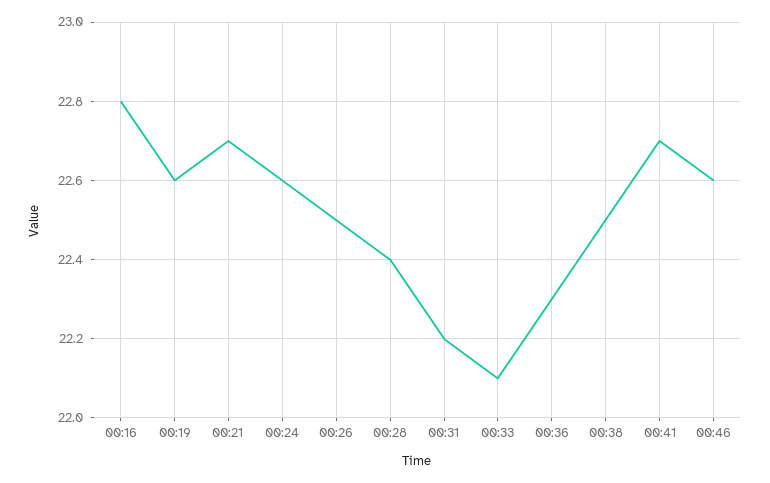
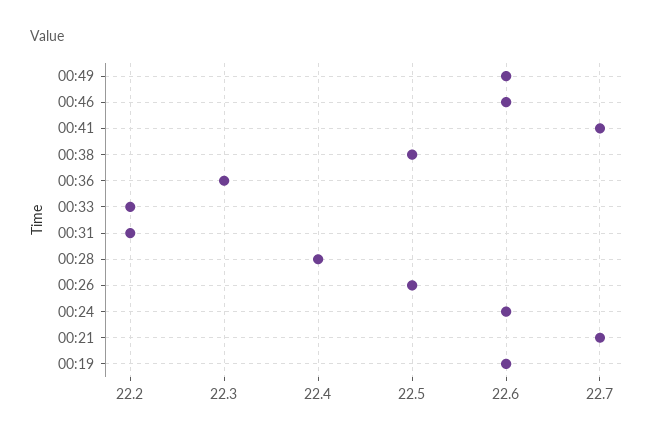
00:16: 22.8 -> none
00:33: 22.1 -> 22.2
00:49: none -> 22.6

